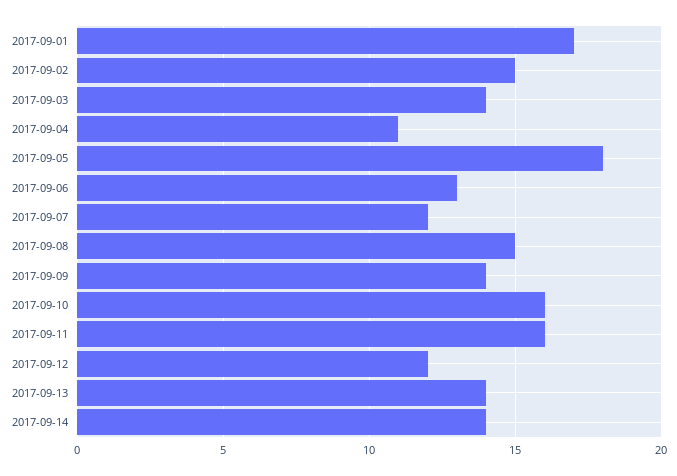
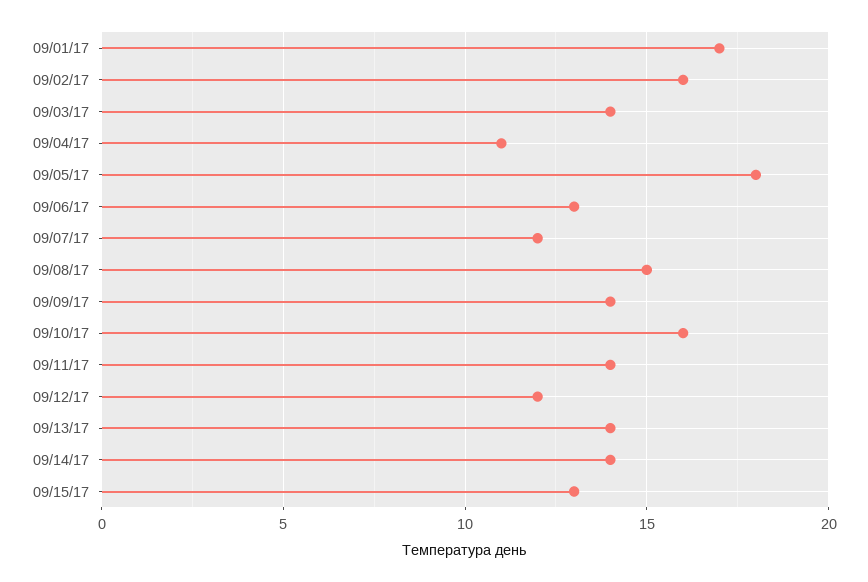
2017-09-02: 15 -> 16
2017-09-11: 16 -> 14
09/15/17: none -> 13

